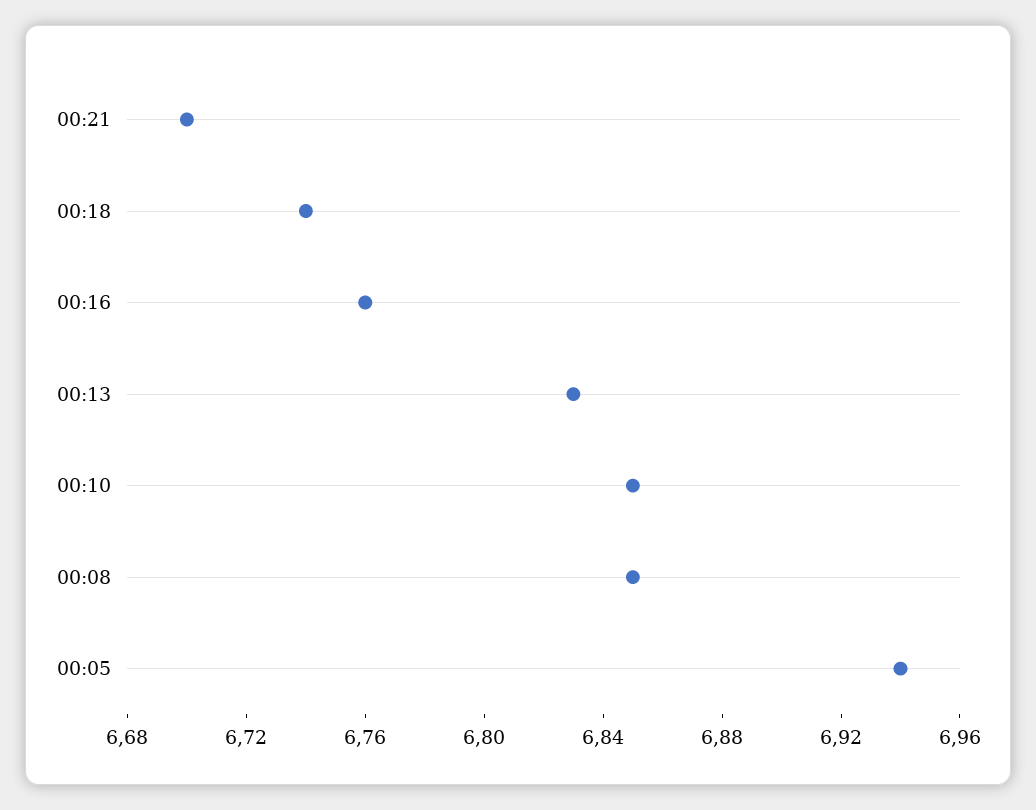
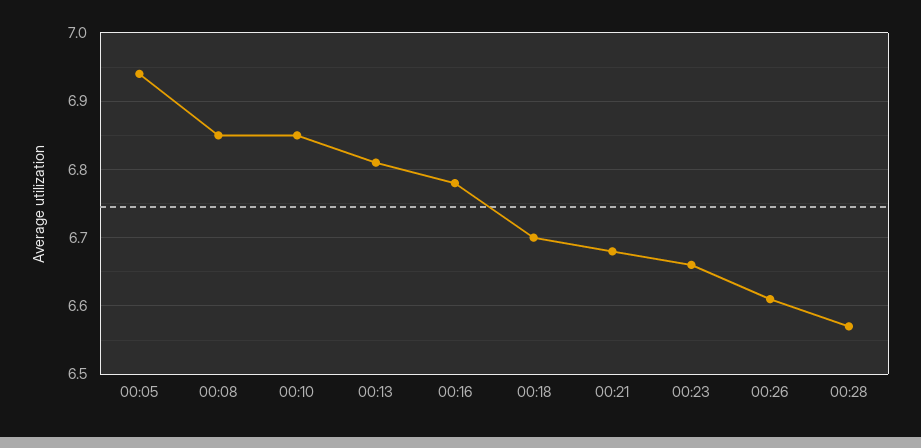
00:21: 6.7 -> 6.68
00:18: 6.74 -> 6.7
00:16: 6.76 -> 6.78
00:13: 6.83 -> 6.81
00:23: none -> 6.66
00:26: none -> 6.61
00:28: none -> 6.57

